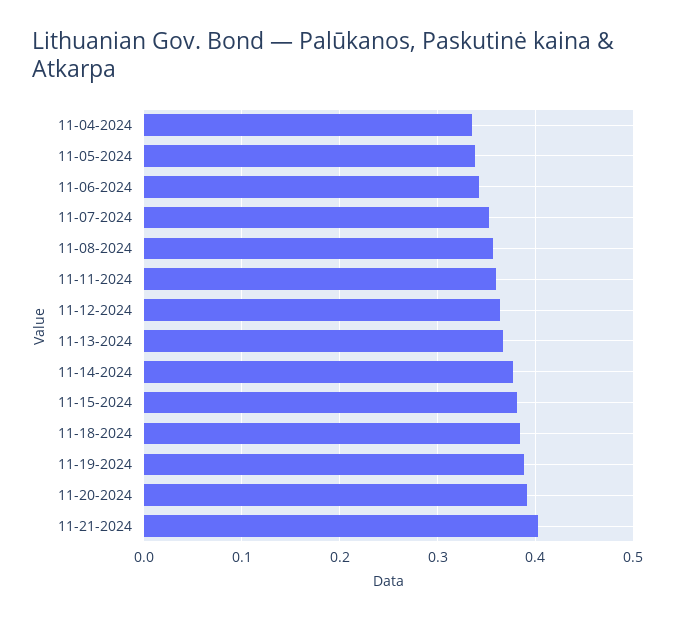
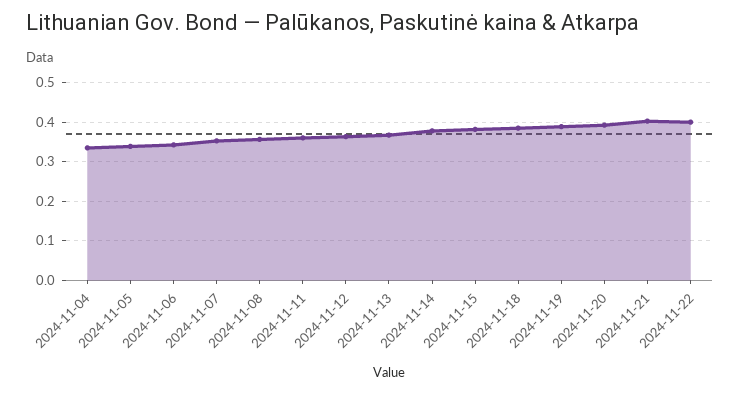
2024-11-22: none -> 0.4

